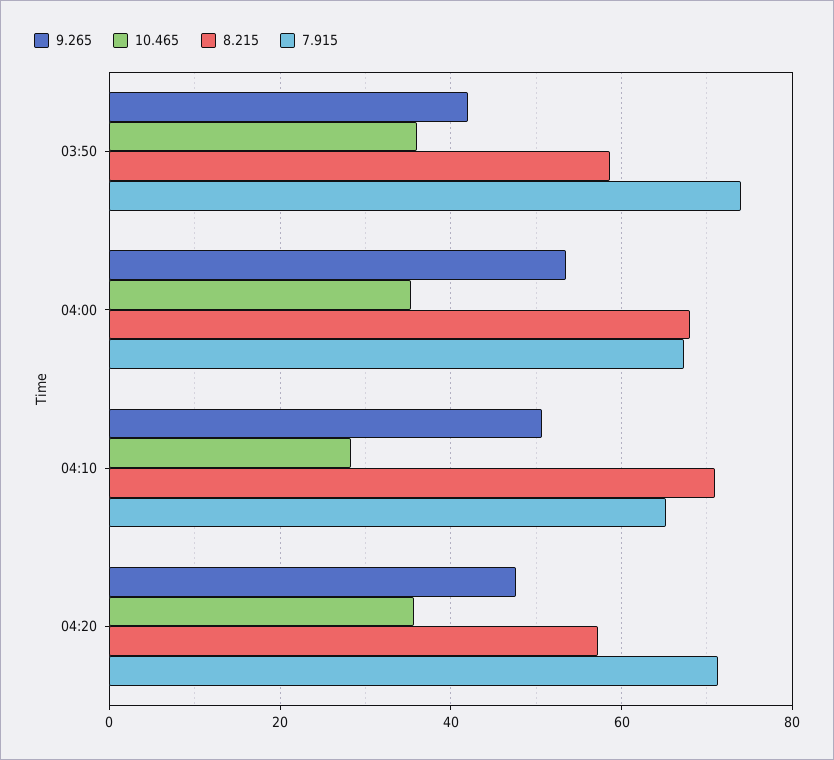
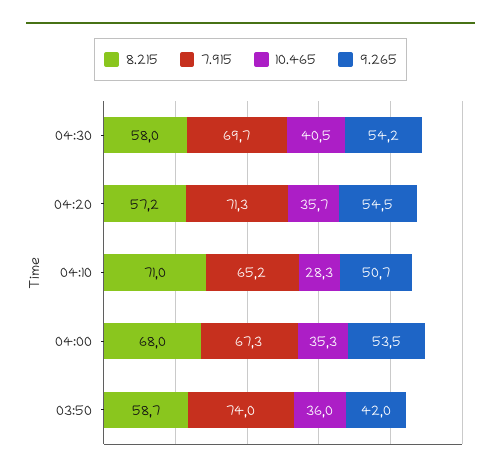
9.265, 04:20: 48 -> 54.5
8.215, 04:30: none -> 58
7.915, 04:30: none -> 69.7
10.465, 04:30: none -> 40.5
9.265, 04:30: none -> 54.2

